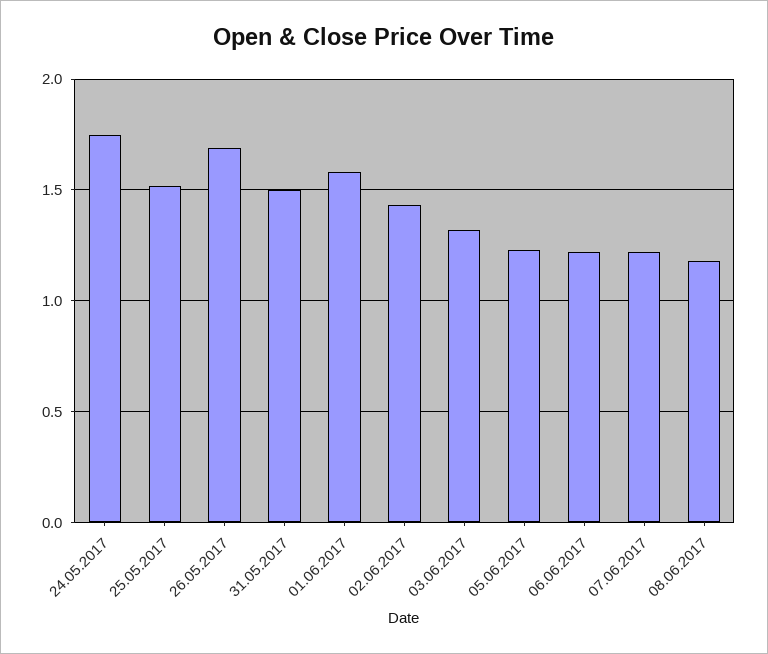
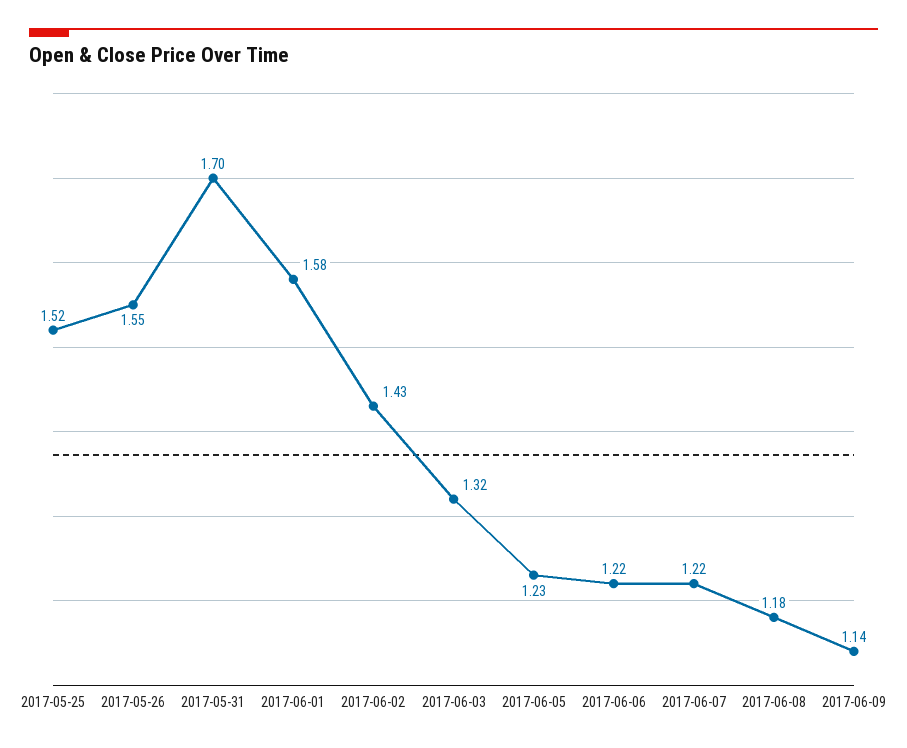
24.05.2017: 1.75 -> none
26.05.2017: 1.7 -> 1.55
31.05.2017: 1.5 -> 1.7
2017-06-09: none -> 1.14

